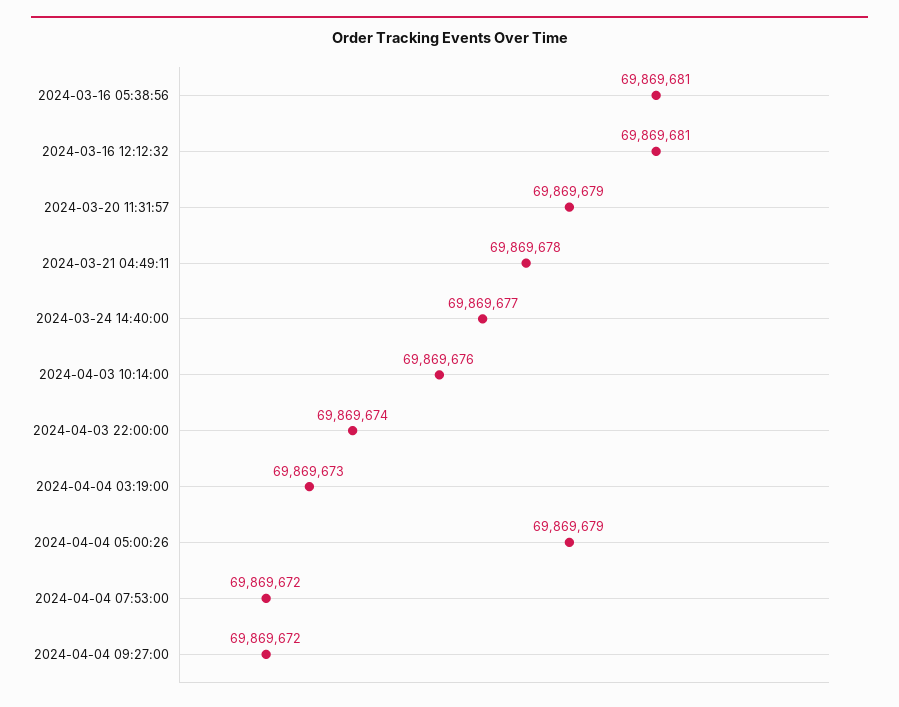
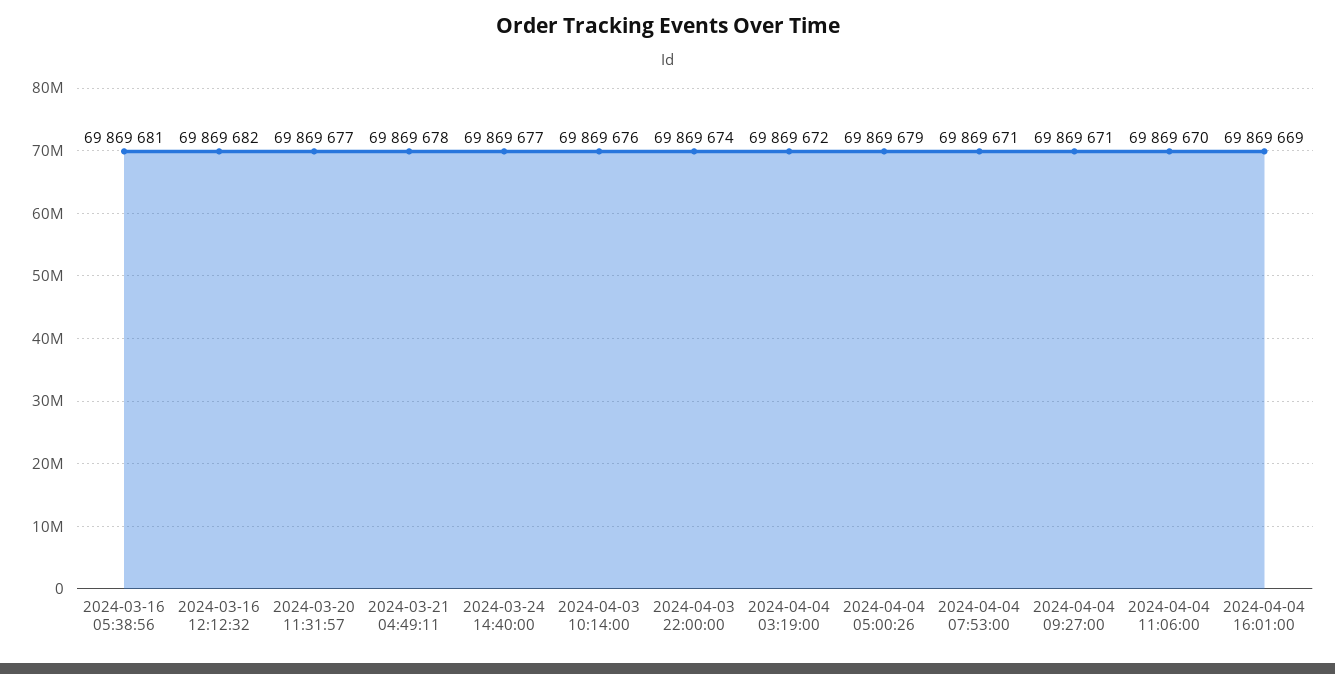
2024-03-16 12:12:32: 69869681 -> 69869682
2024-03-20 11:31:57: 69869679 -> 69869677
2024-04-04 03:19:00: 69869673 -> 69869672
2024-04-04 07:53:00: 69869672 -> 69869671
2024-04-04 09:27:00: 69869672 -> 69869671
2024-04-04 11:06:00: none -> 69869670
2024-04-04 16:01:00: none -> 69869669

